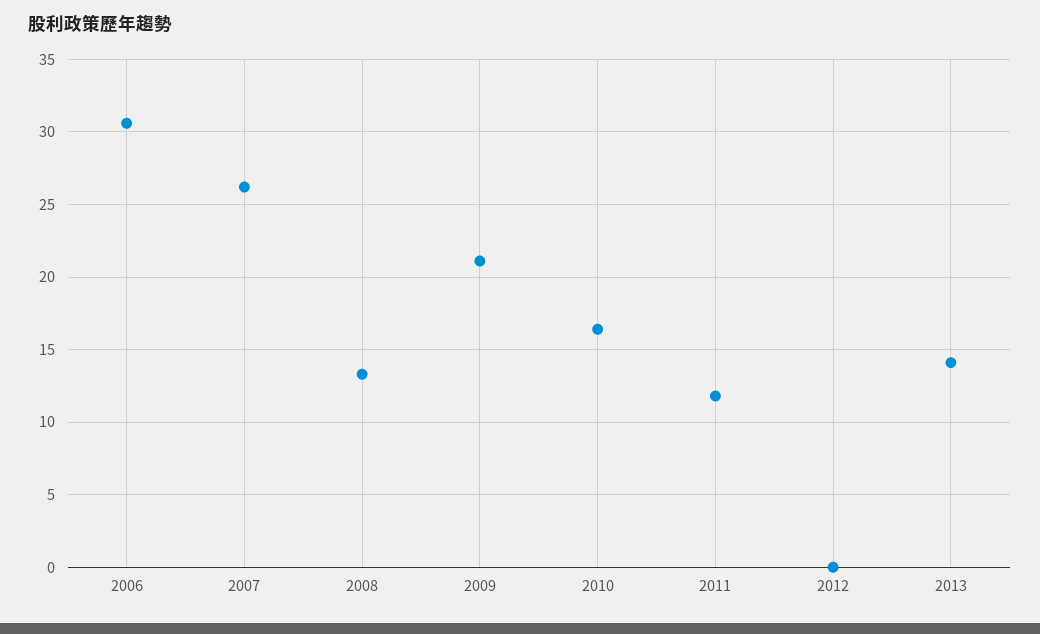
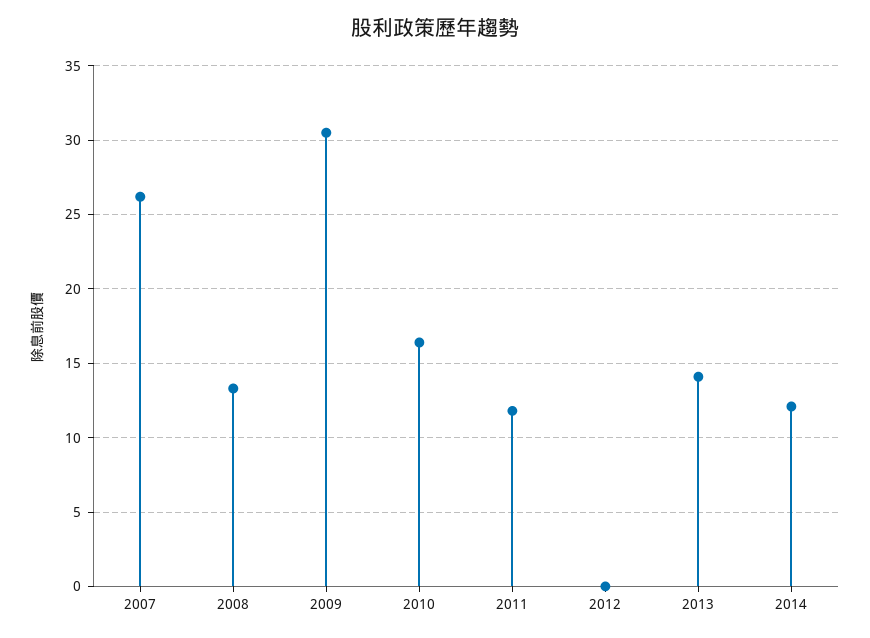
2006: 30.5 -> none
2009: 21 -> 30.5
2014: none -> 12

